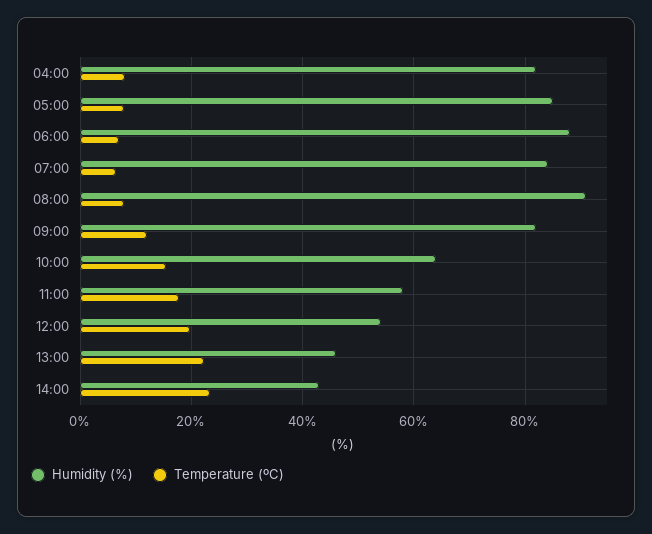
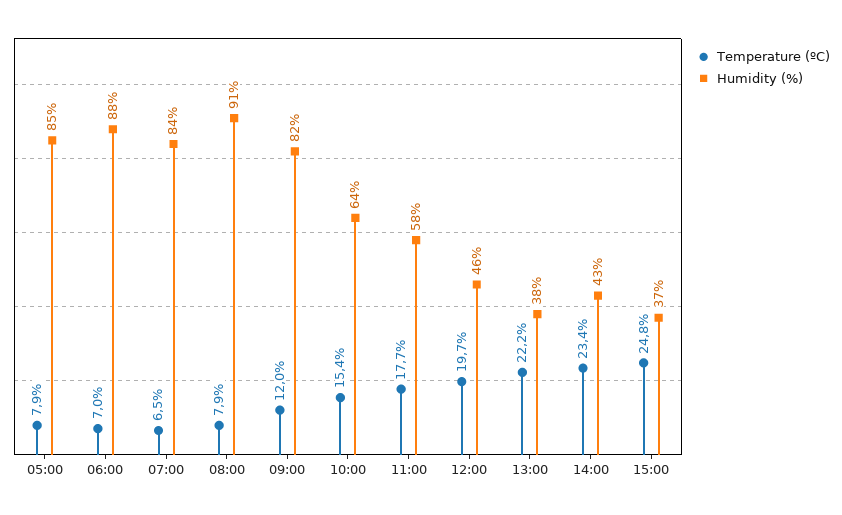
Humidity (%), 04:00: 82 -> none
Temperature (ºC), 04:00: 8 -> none
Humidity (%), 12:00: 54 -> 46
Humidity (%), 13:00: 46 -> 38
Temperature (ºC), 15:00: none -> 24.8
Humidity (%), 15:00: none -> 37

